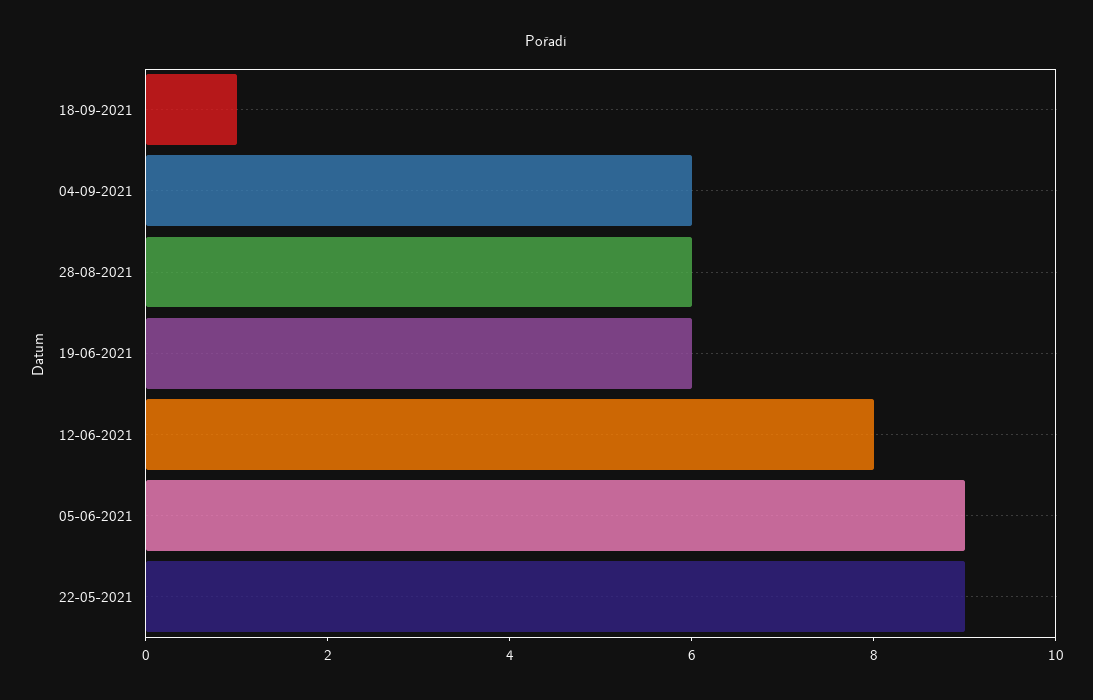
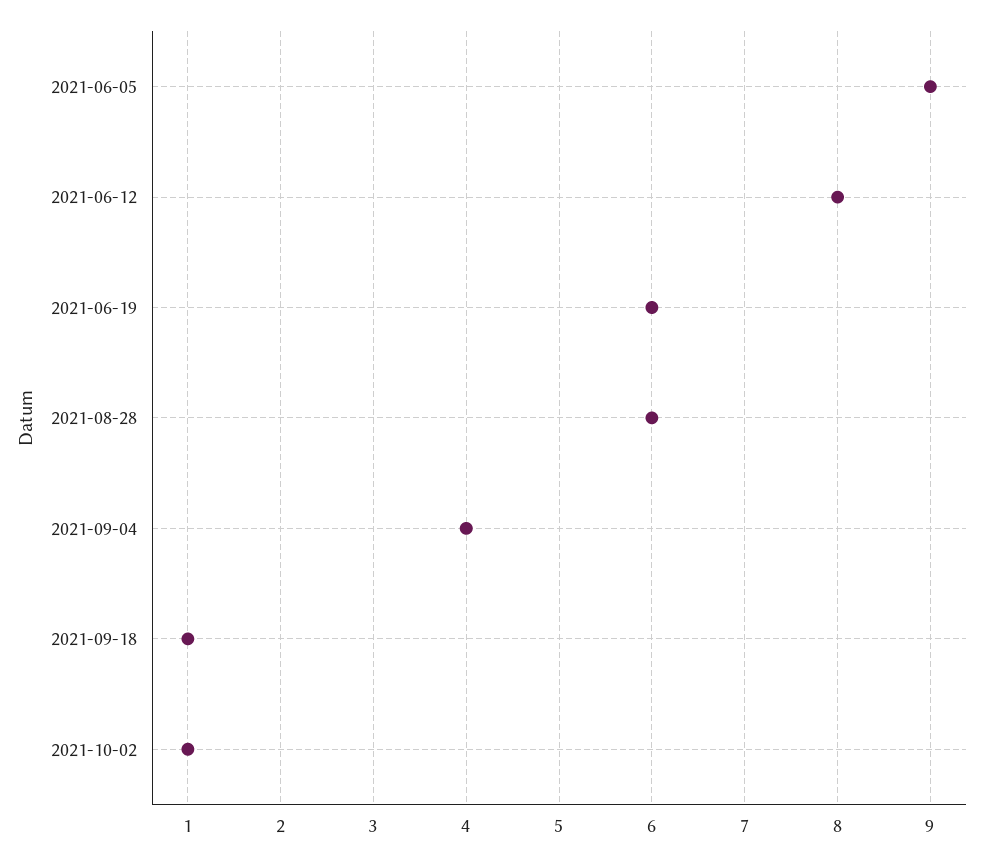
04-09-2021: 6 -> 4
22-05-2021: 9 -> none
2021-10-02: none -> 1

